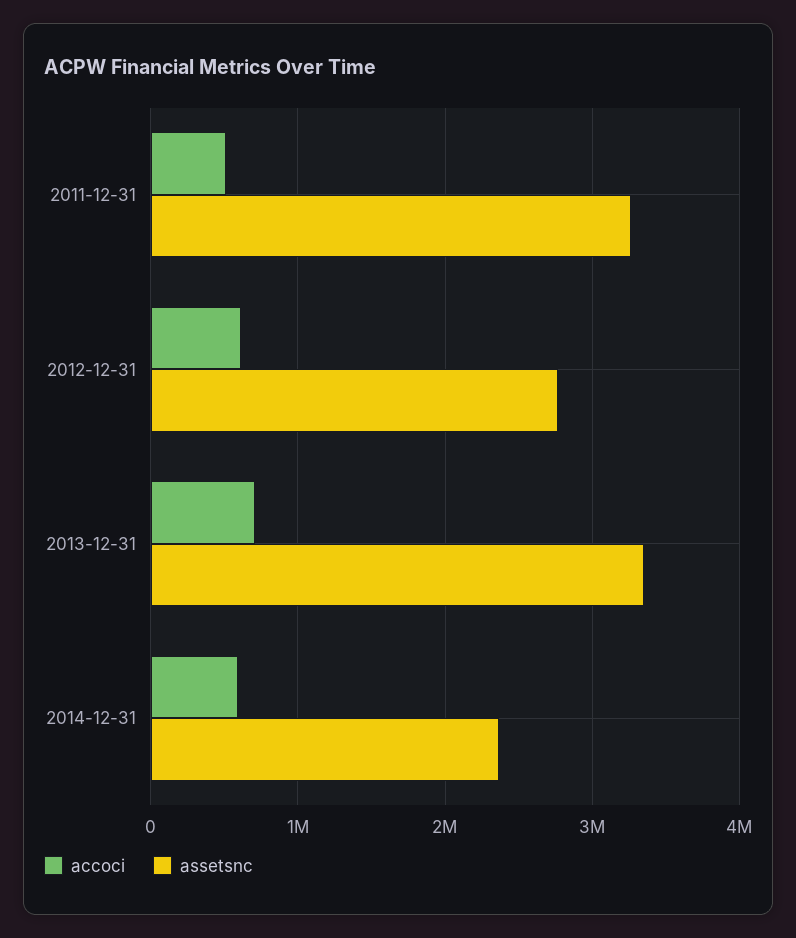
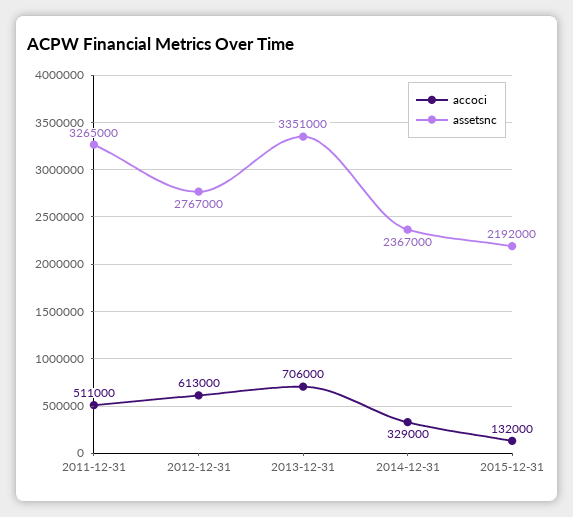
accoci, 2014-12-31: 600000 -> 329000
accoci, 2015-12-31: none -> 132000
assetsnc, 2015-12-31: none -> 2192000

